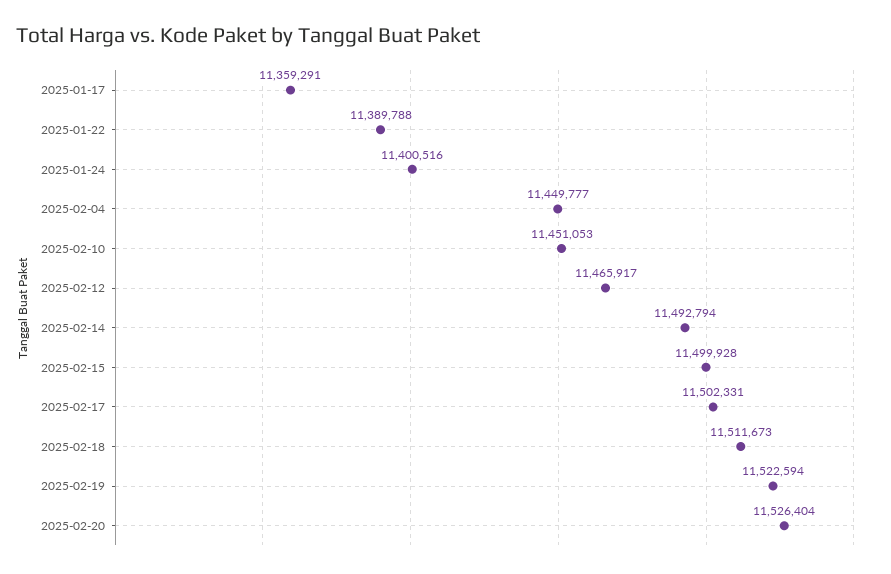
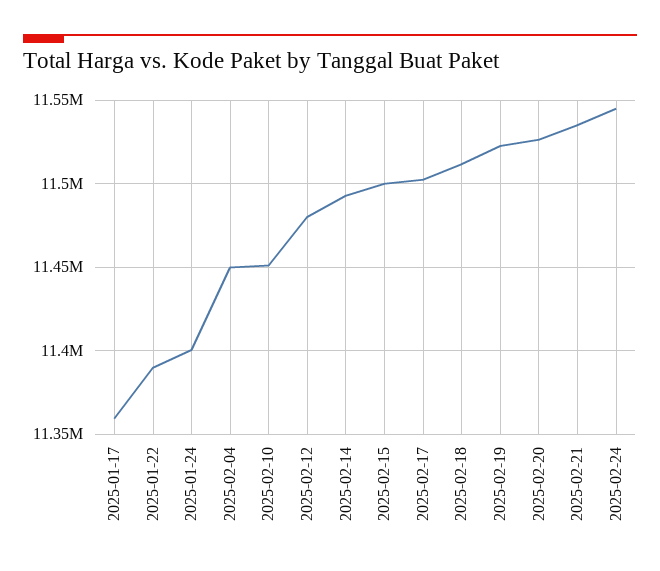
2025-02-12: 11465917 -> 11480000
2025-02-21: none -> 11535000
2025-02-24: none -> 11545000

